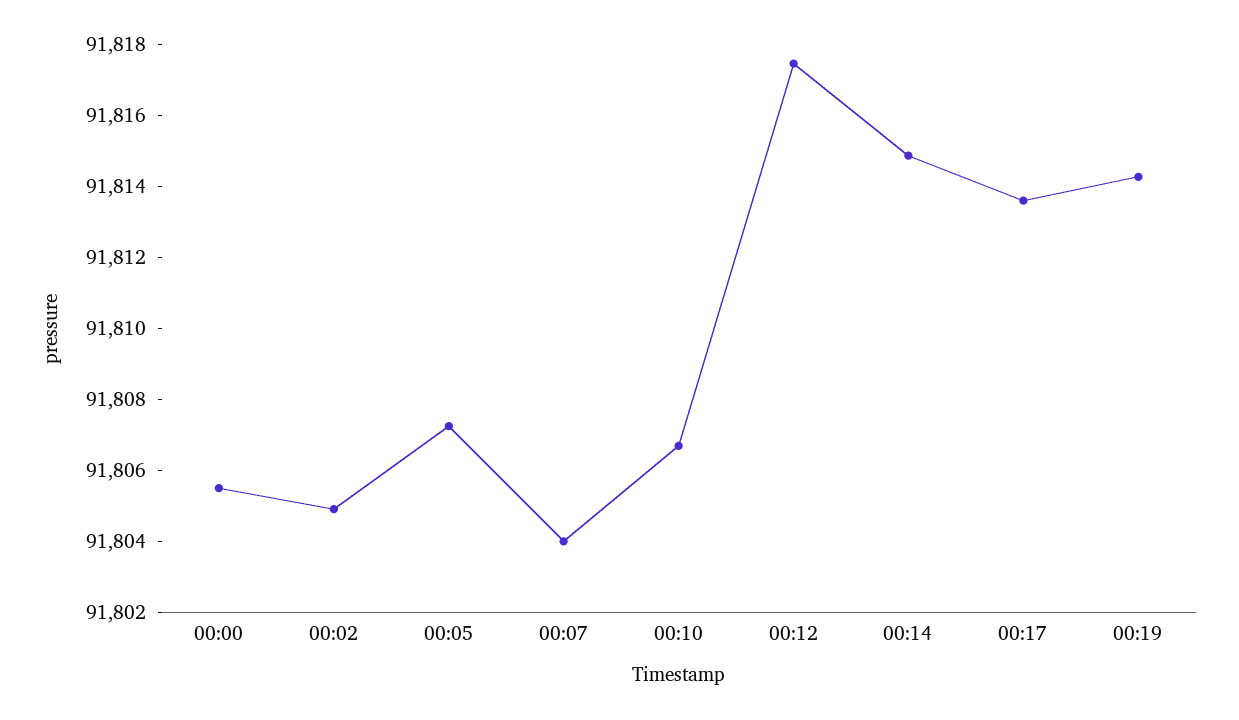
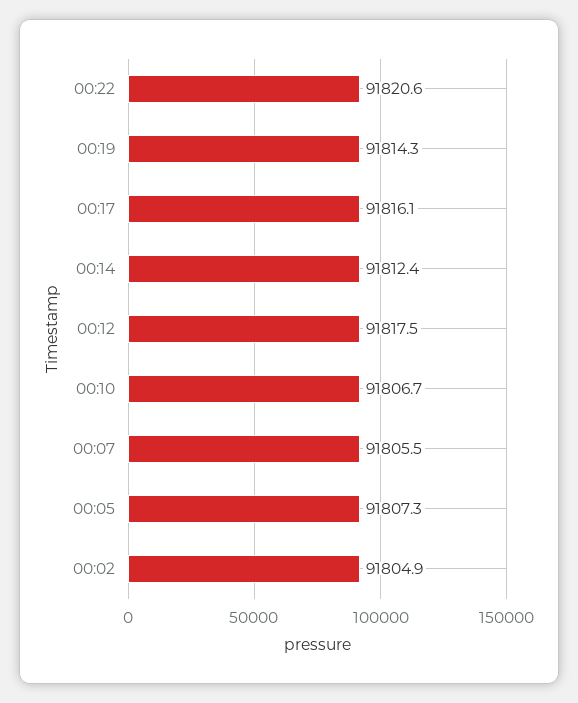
00:00: 91805.5 -> none
00:07: 91804 -> 91805.5
00:14: 91815 -> 91812.4
00:17: 91813.5 -> 91816.1
00:22: none -> 91820.6

